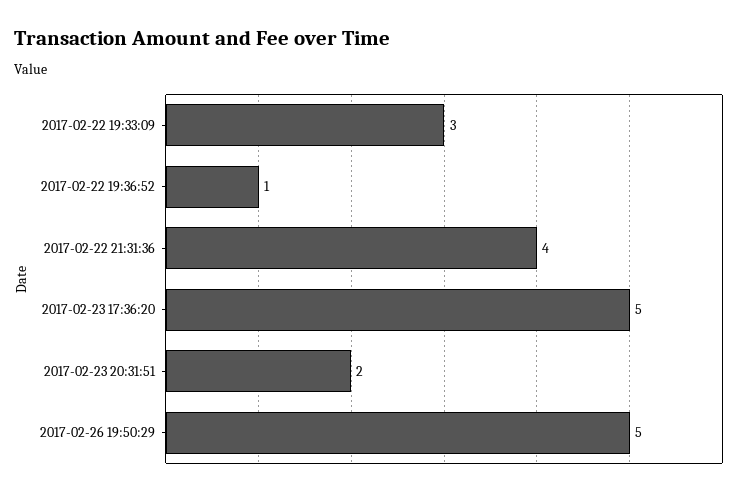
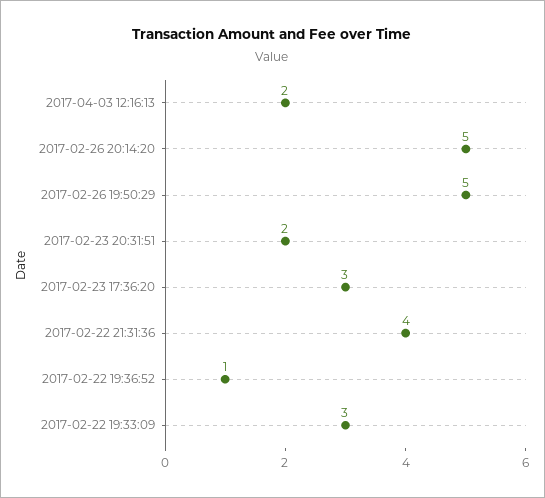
2017-02-23 17:36:20: 5 -> 3
2017-04-03 12:16:13: none -> 2
2017-02-26 20:14:20: none -> 5

